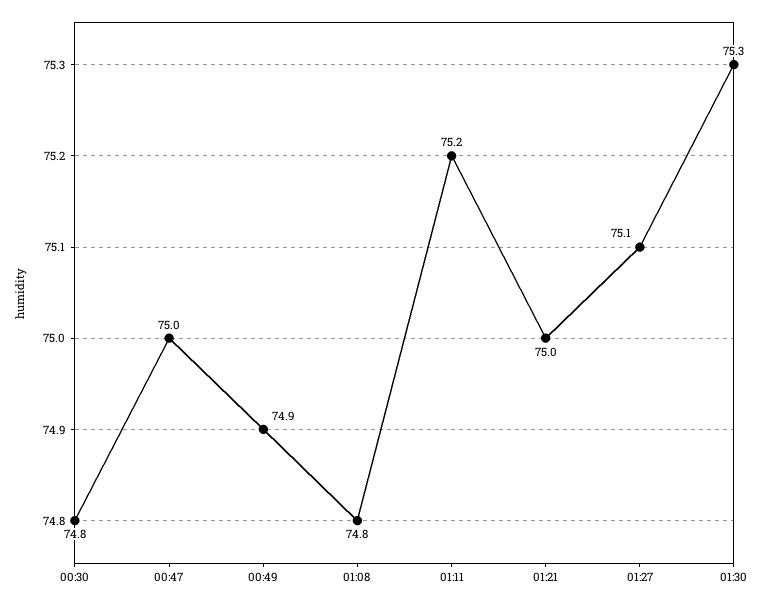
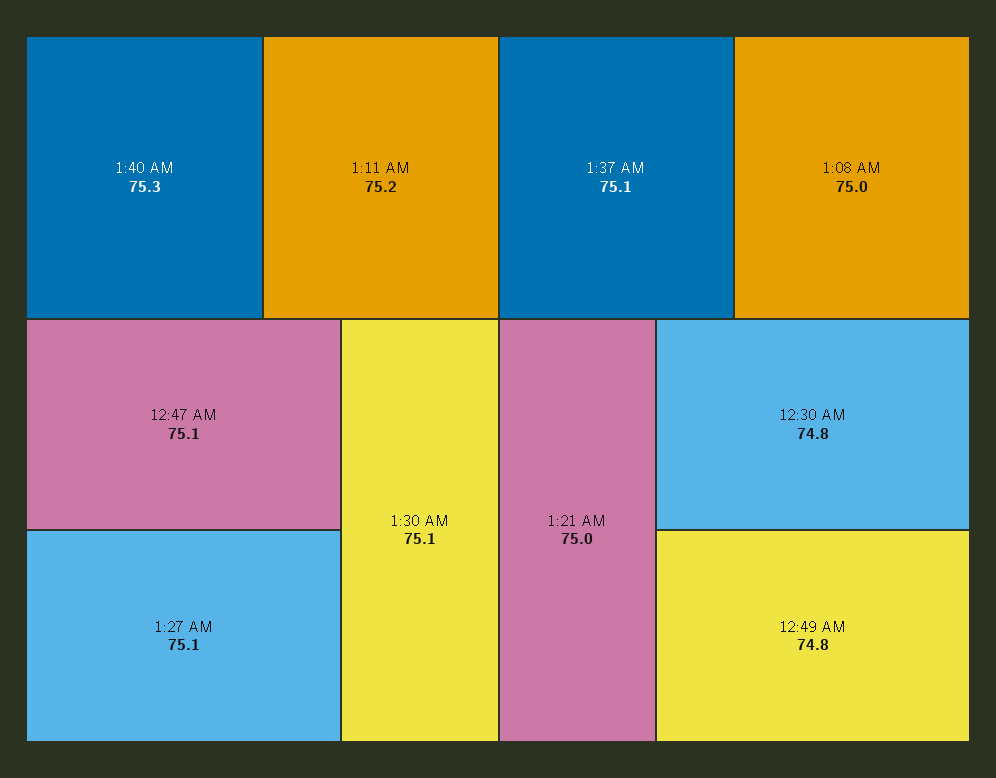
00:47: 75 -> 75.1
00:49: 74.9 -> 74.8
01:08: 74.8 -> 75
01:30: 75.3 -> 75.1
1:40 AM: none -> 75.3
1:37 AM: none -> 75.1

